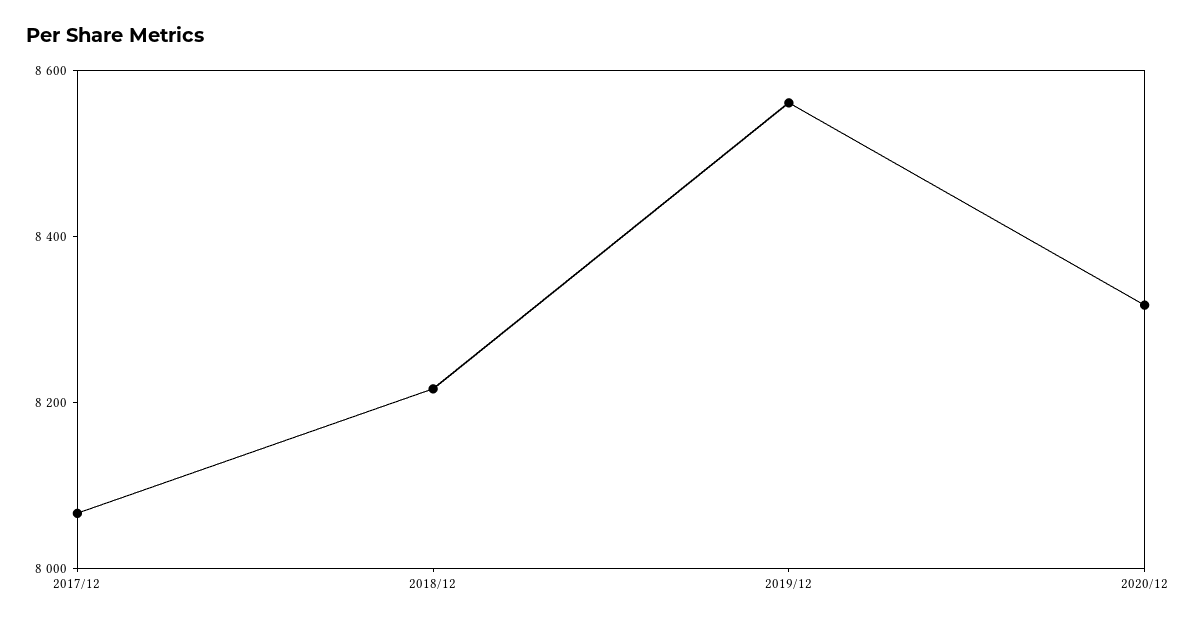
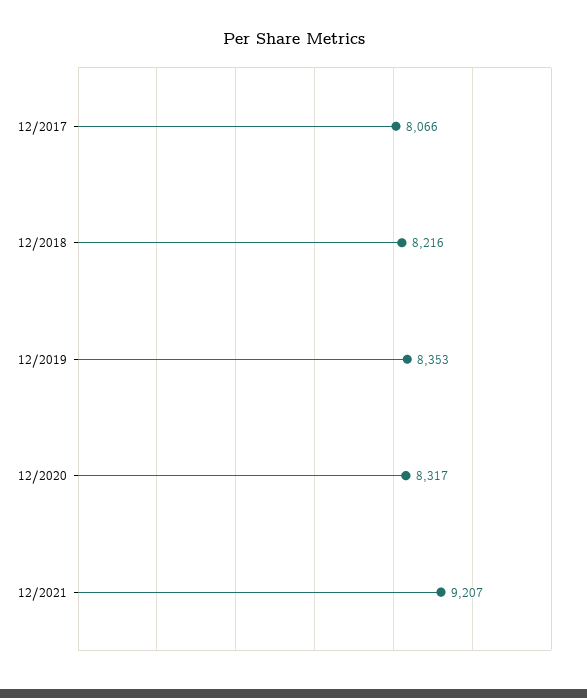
2019/12: 8550 -> 8353
12/2021: none -> 9207

